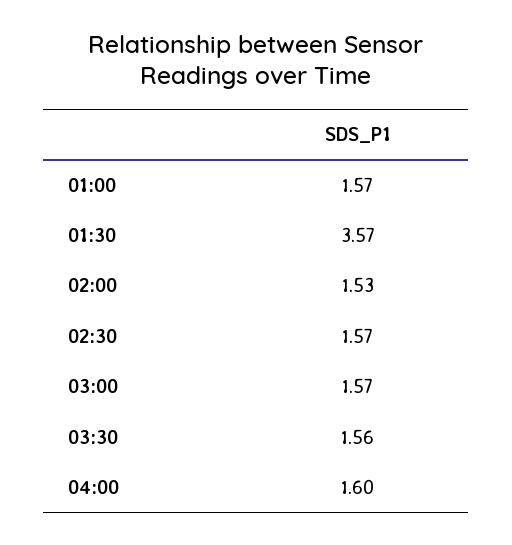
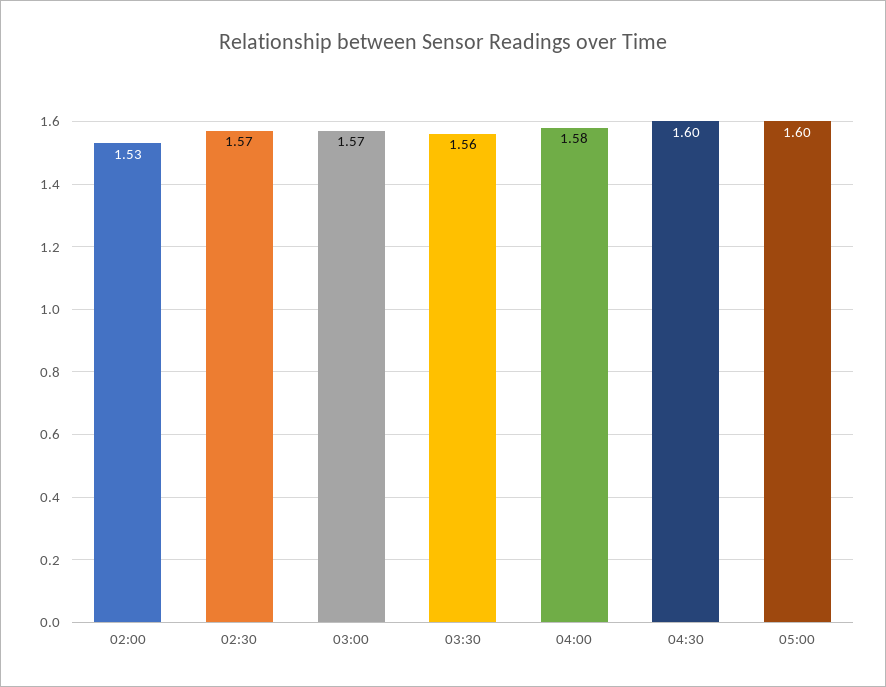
01:00: 1.57 -> none
01:30: 3.57 -> none
04:00: 1.6 -> 1.58
04:30: none -> 1.6
05:00: none -> 1.6

